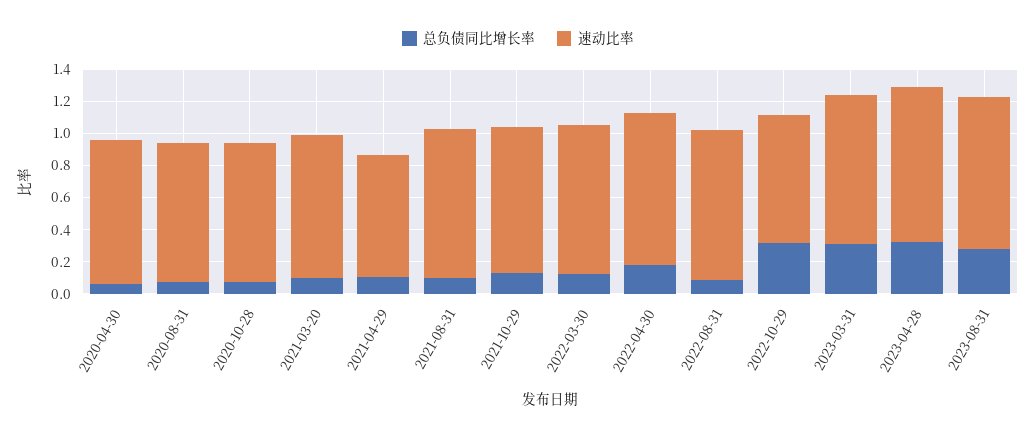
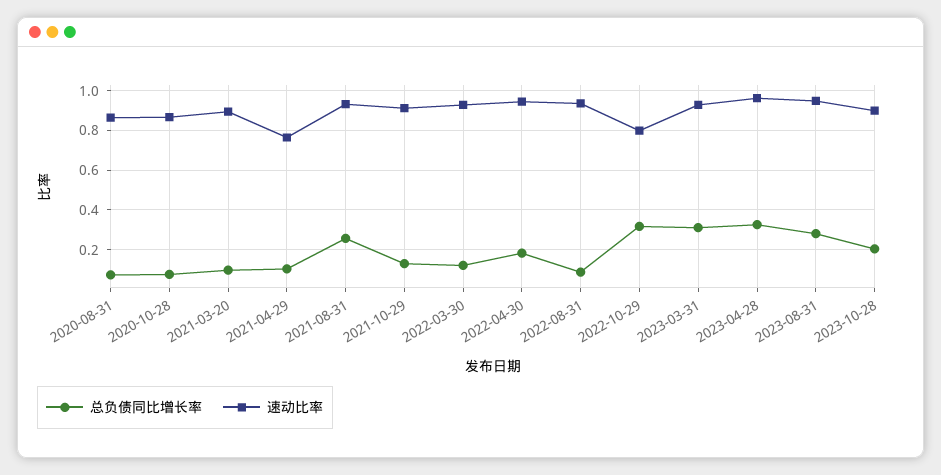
总负债同比增长率, 2020-04-30: 0.05 -> none
速动比率, 2020-04-30: 0.9 -> none
总负债同比增长率, 2021-08-31: 0.1 -> 0.25
总负债同比增长率, 2023-10-28: none -> 0.2
速动比率, 2023-10-28: none -> 0.9

